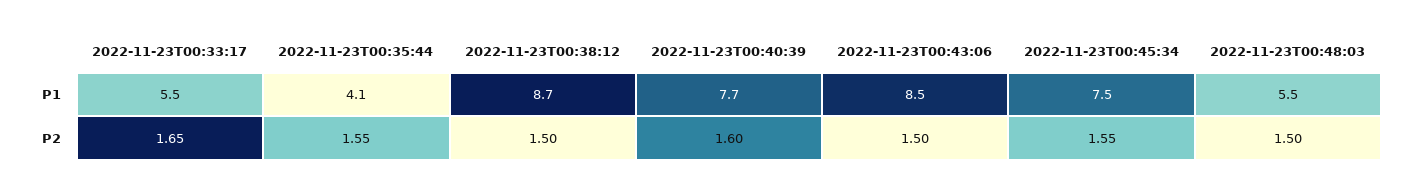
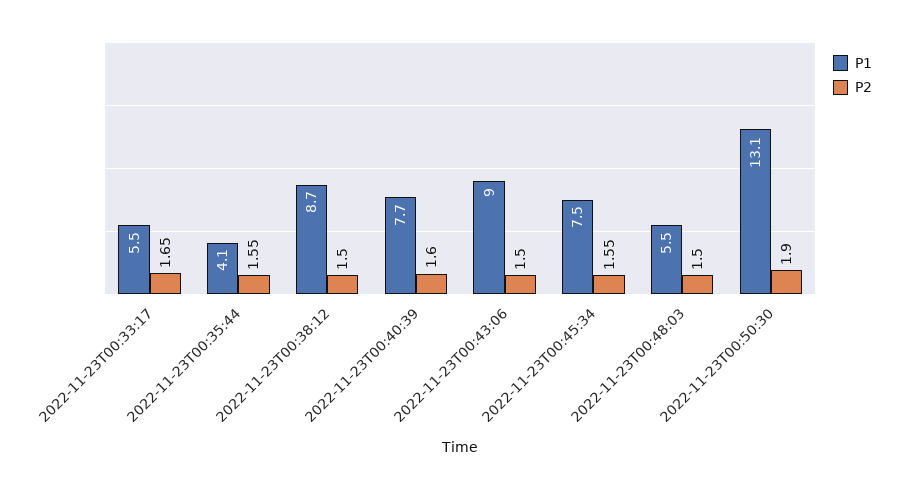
P1, 2022-11-23T00:43:06: 8.5 -> 9
P1, 2022-11-23T00:50:30: none -> 13.1
P2, 2022-11-23T00:50:30: none -> 1.9

